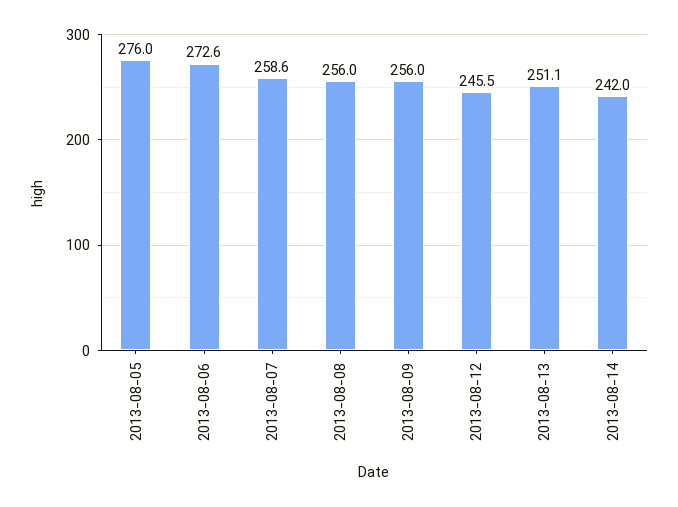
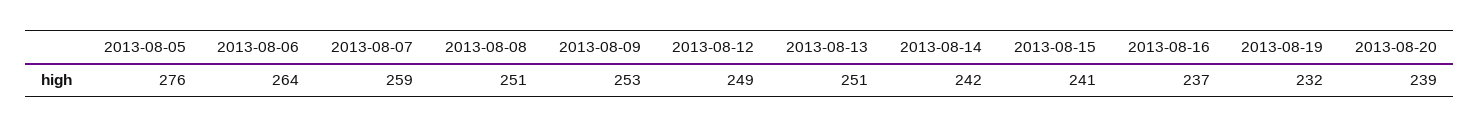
2013-08-06: 272.6 -> 264
2013-08-08: 256 -> 251
2013-08-09: 256 -> 253
2013-08-12: 245.5 -> 249
2013-08-15: none -> 241
2013-08-16: none -> 237
2013-08-19: none -> 232
2013-08-20: none -> 239

